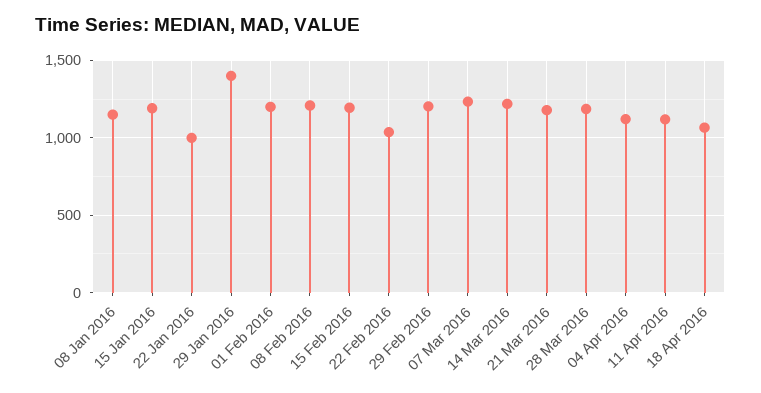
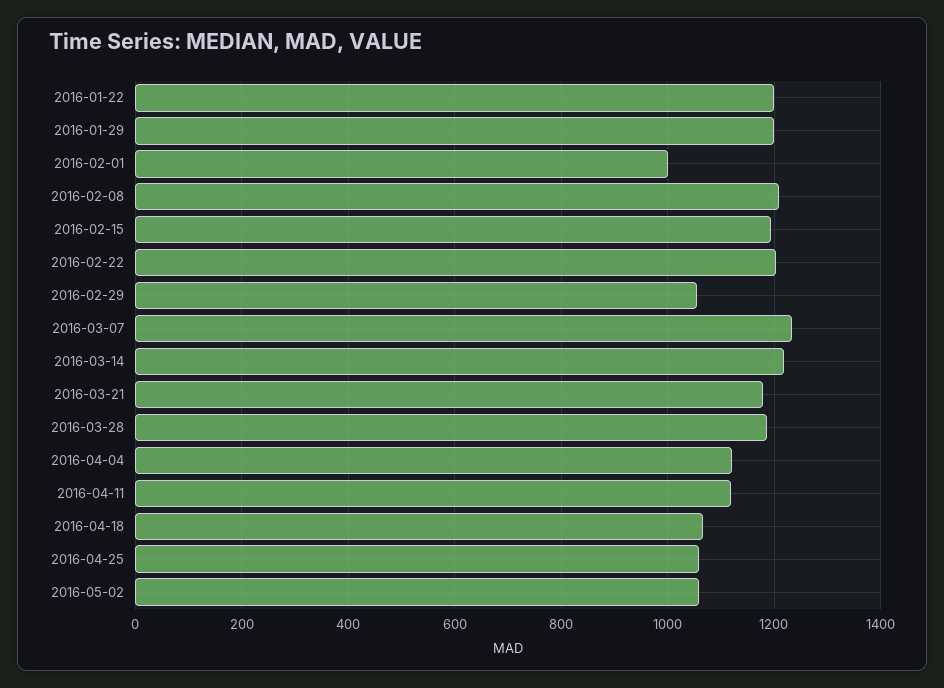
08 Jan 2016: 1150 -> none
15 Jan 2016: 1200 -> none
22 Jan 2016: 1000 -> 1200
29 Jan 2016: 1400 -> 1200
01 Feb 2016: 1200 -> 1000
22 Feb 2016: 1050 -> 1200
29 Feb 2016: 1200 -> 1060
2016-04-25: none -> 1060
2016-05-02: none -> 1060

